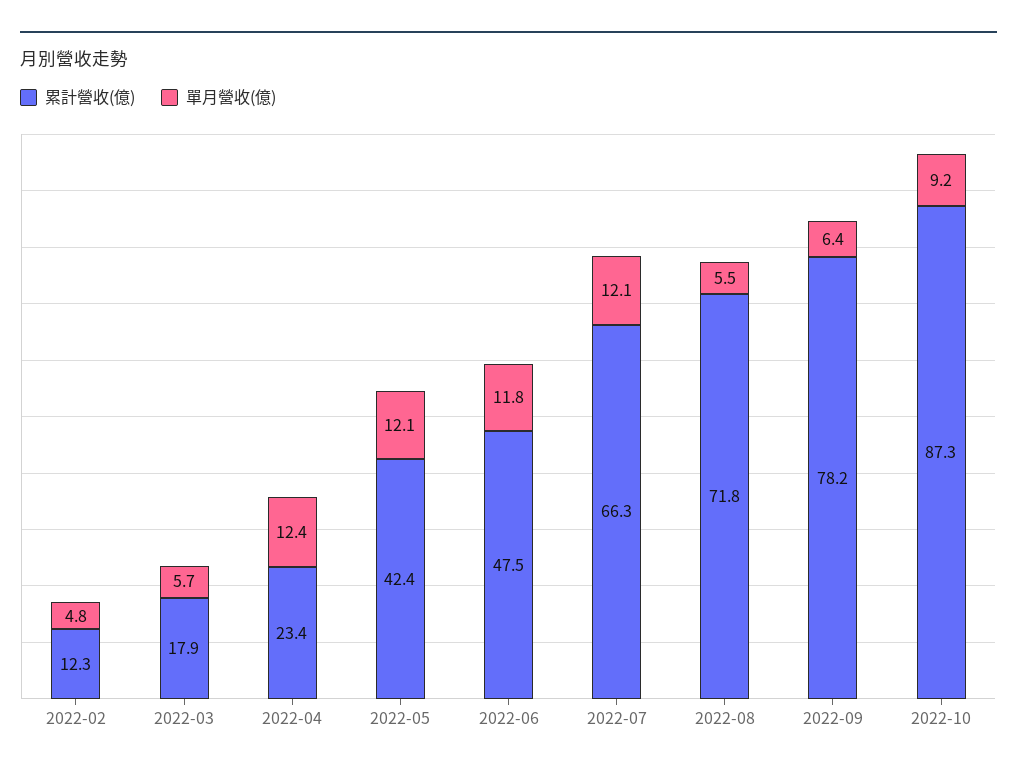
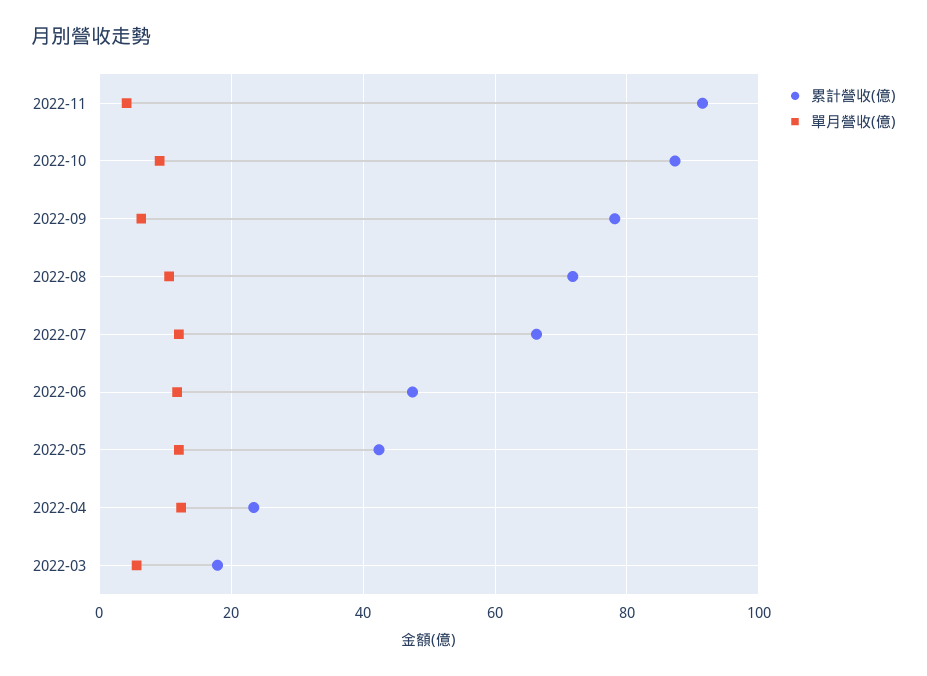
累計營收(億), 2022-02: 12.3 -> none
單月營收(億), 2022-02: 4.8 -> none
單月營收(億), 2022-08: 5.5 -> 10
累計營收(億), 2022-11: none -> 92
單月營收(億), 2022-11: none -> 4

